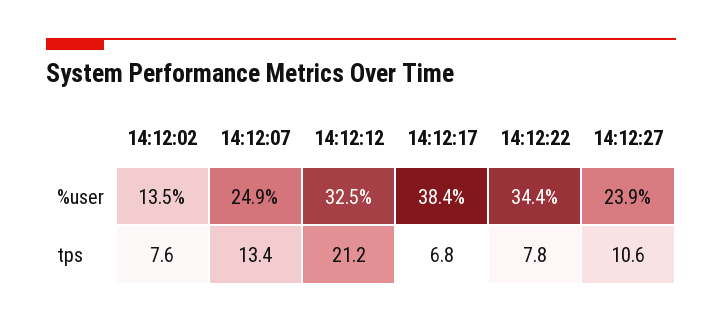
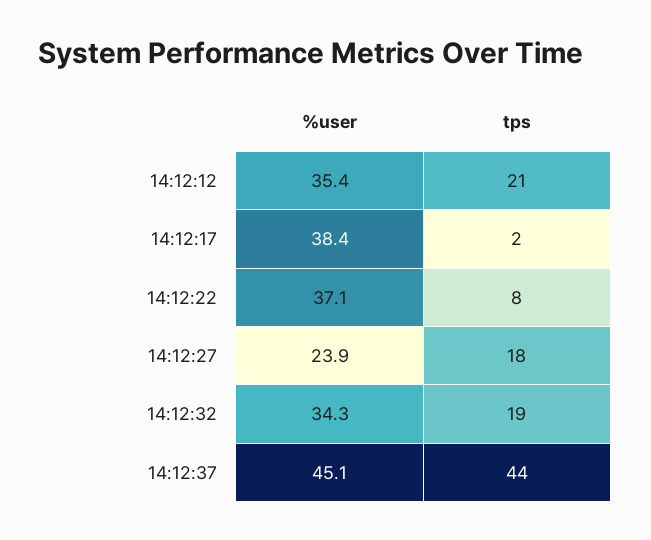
14:12:02, %user: 13.5 -> none
14:12:07, %user: 24.9 -> none
14:12:12, %user: 32.5 -> 35.4
14:12:22, %user: 34.4 -> 37.1
14:12:02, tps: 7.6 -> none
14:12:07, tps: 13.4 -> none
14:12:17, tps: 6.8 -> 2
14:12:27, tps: 10.6 -> 18
14:12:32, %user: none -> 34.3
14:12:32, tps: none -> 19
14:12:37, %user: none -> 45.1
14:12:37, tps: none -> 44

